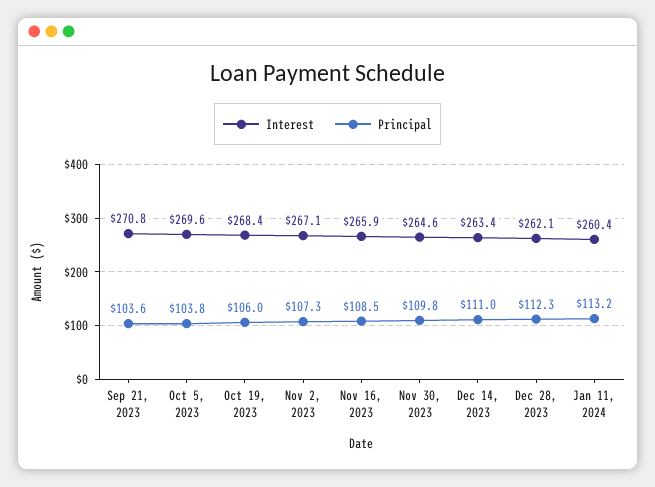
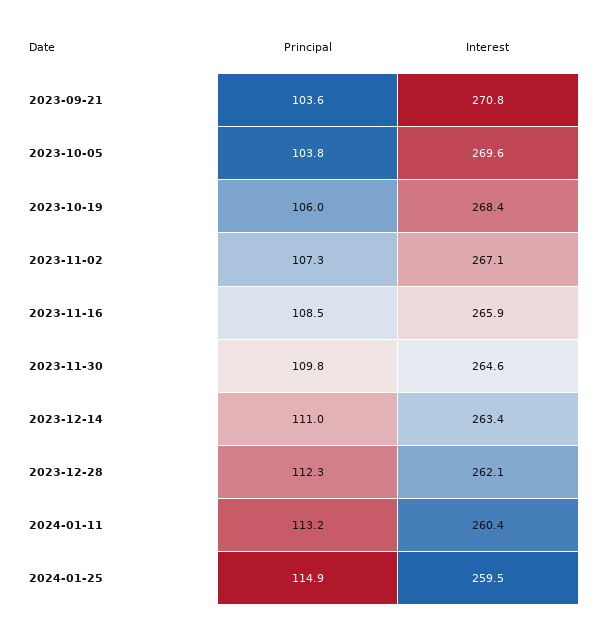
Principal, 2024-01-25: none -> 114.9
Interest, 2024-01-25: none -> 259.5

